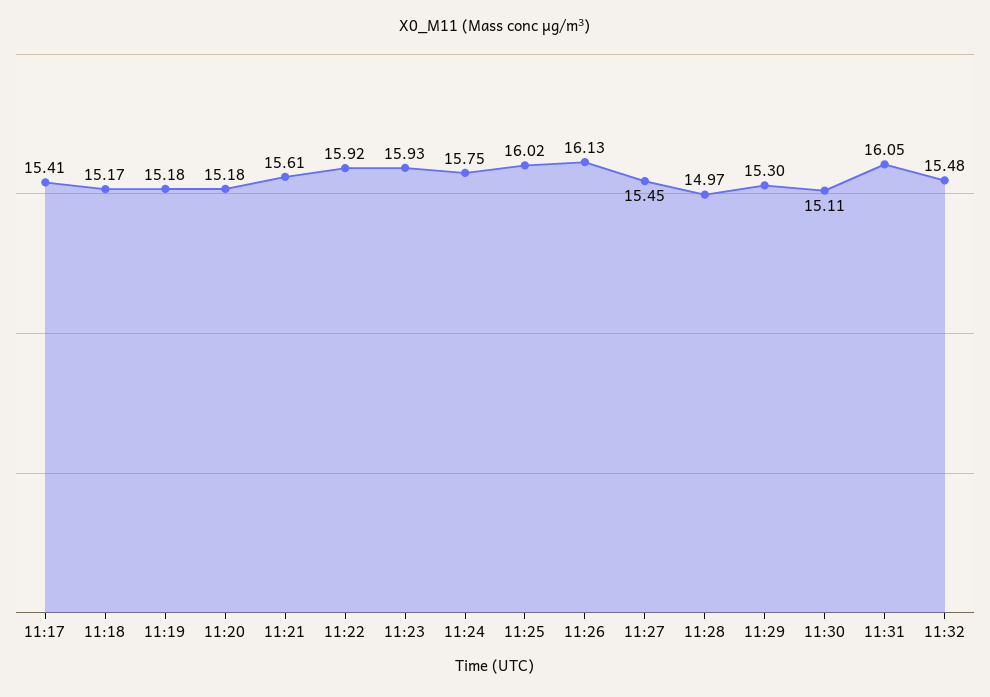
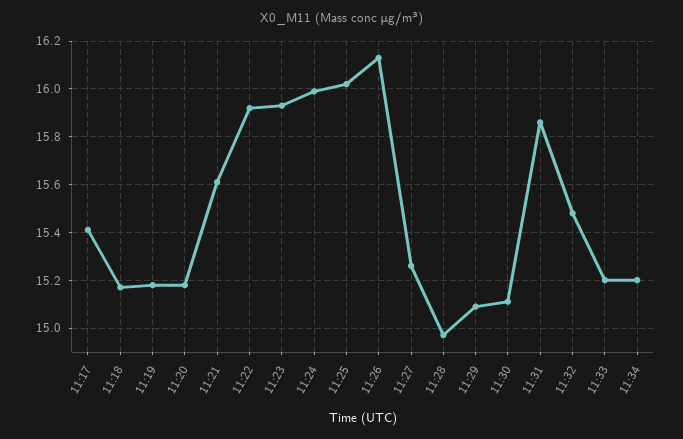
11:24: 15.75 -> 16
11:27: 15.45 -> 15.25
11:29: 15.3 -> 15.1
11:31: 16.05 -> 15.85
11:33: none -> 15.2
11:34: none -> 15.2

